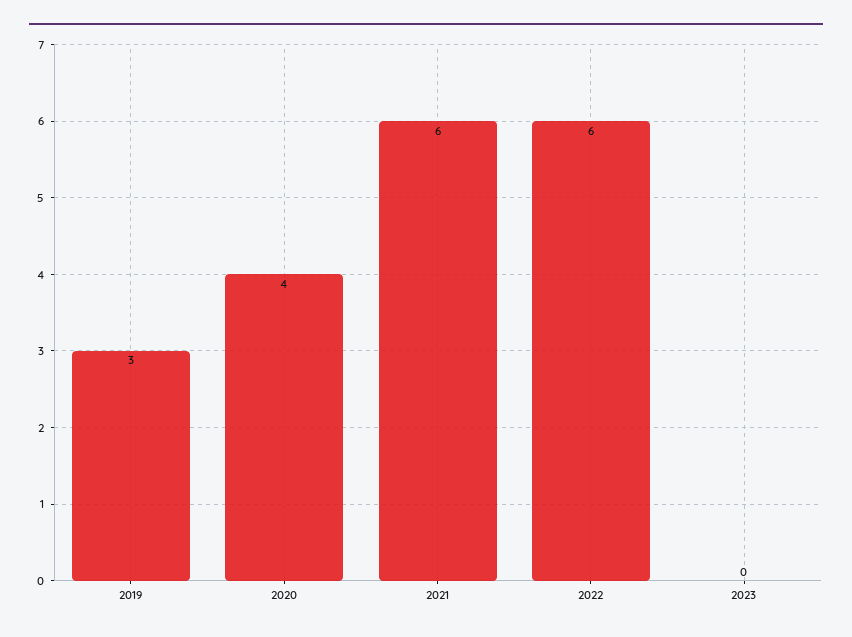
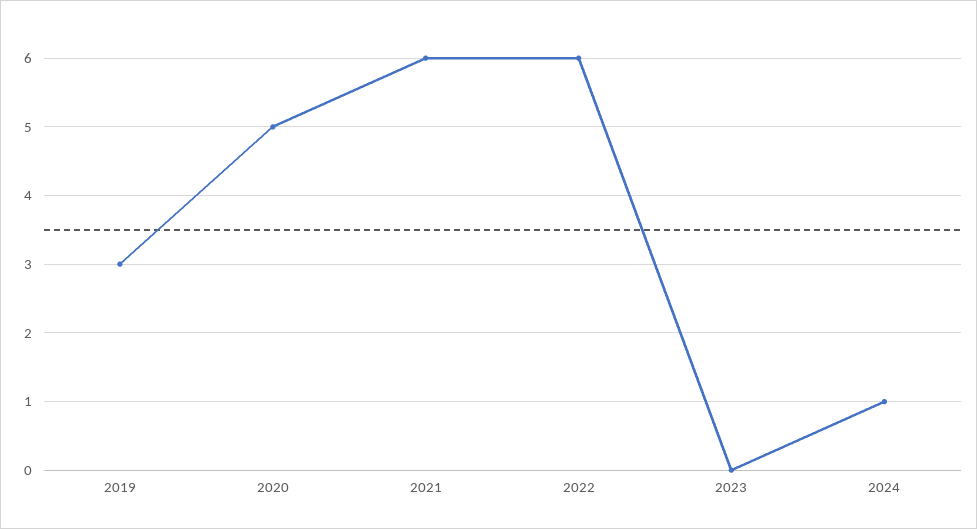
2020: 4 -> 5
2024: none -> 1

